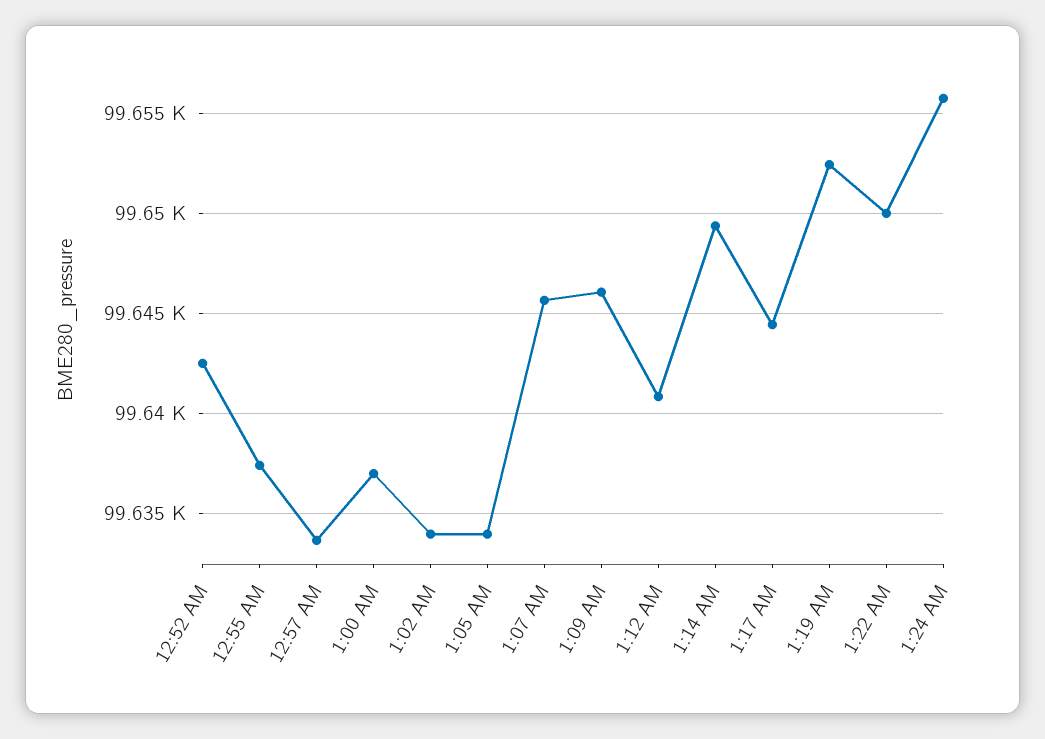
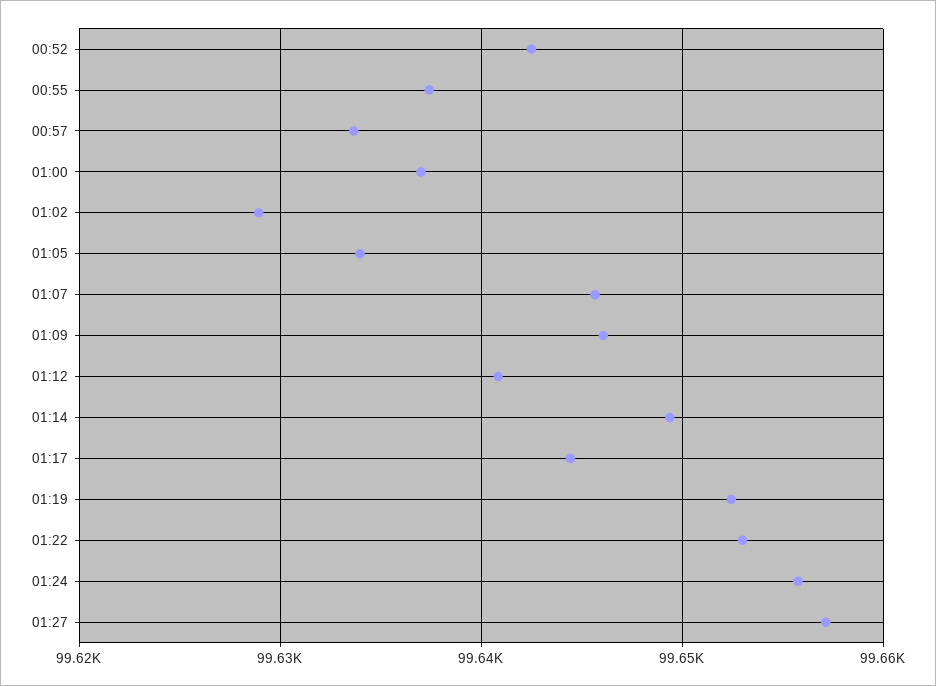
1:02 AM: 99634 -> 99629
1:22 AM: 99650 -> 99653
01:27: none -> 99657

